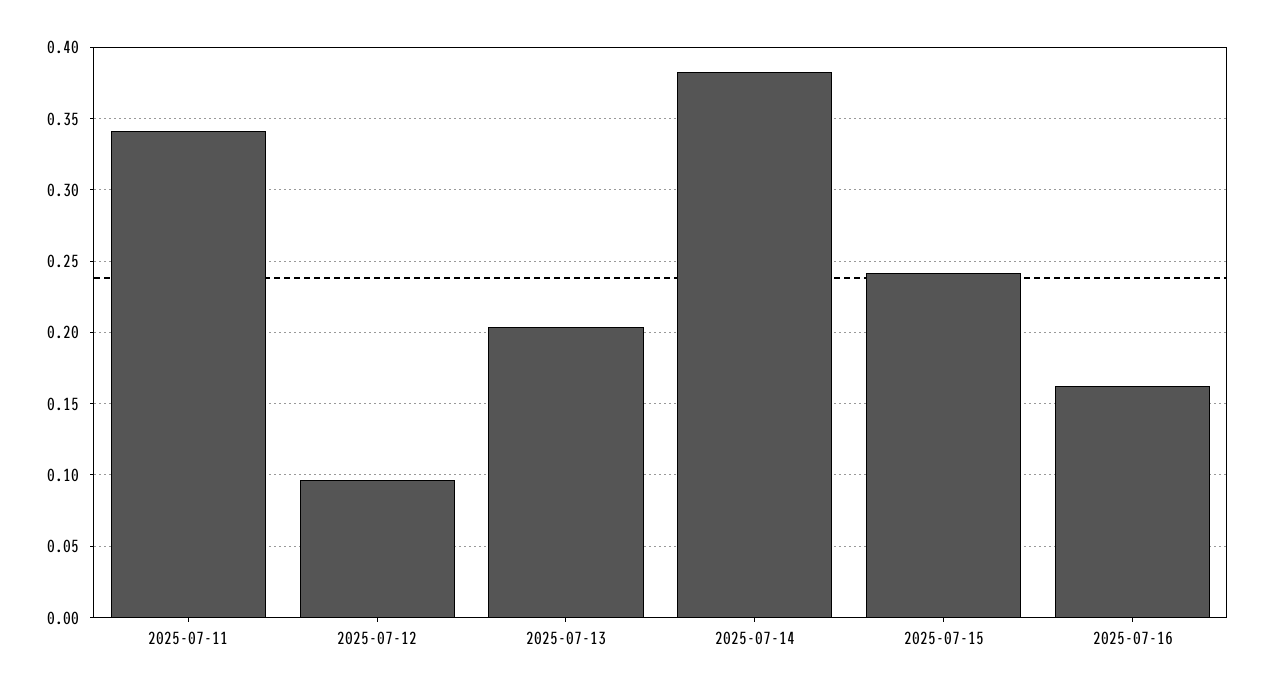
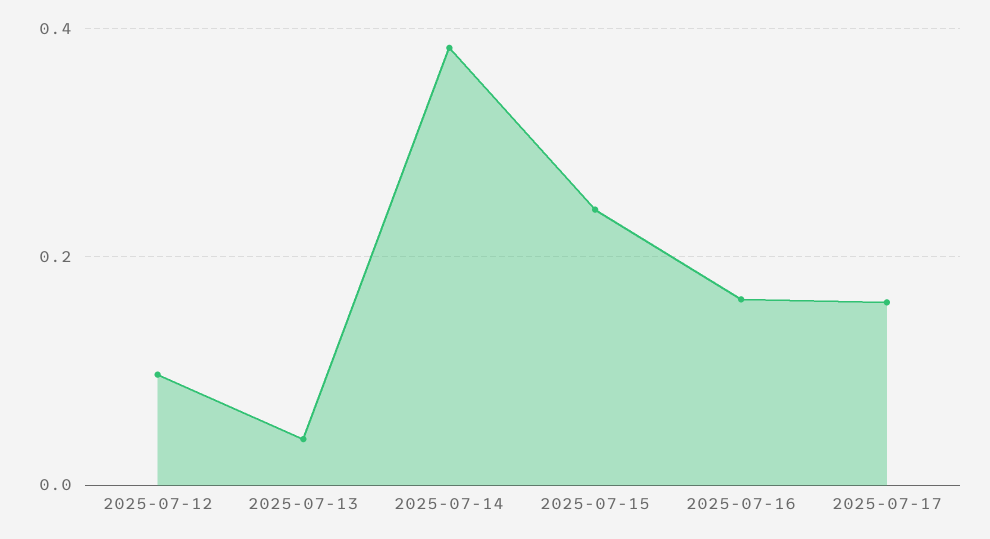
2025-07-11: 0.34 -> none
2025-07-13: 0.205 -> 0.04
2025-07-17: none -> 0.16

